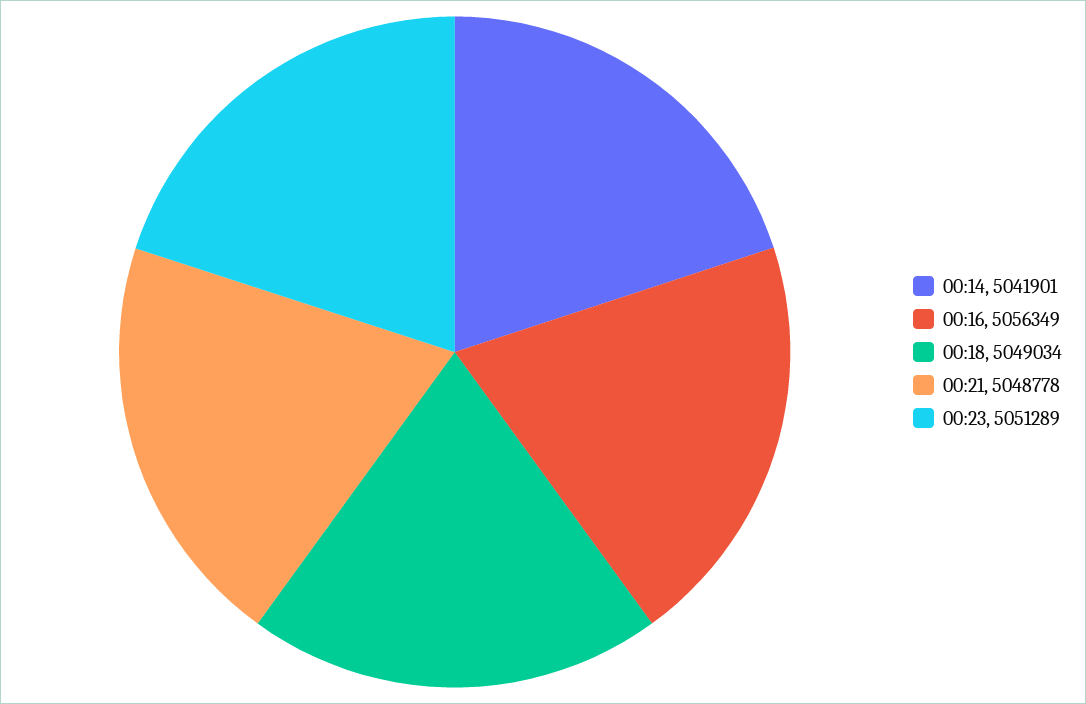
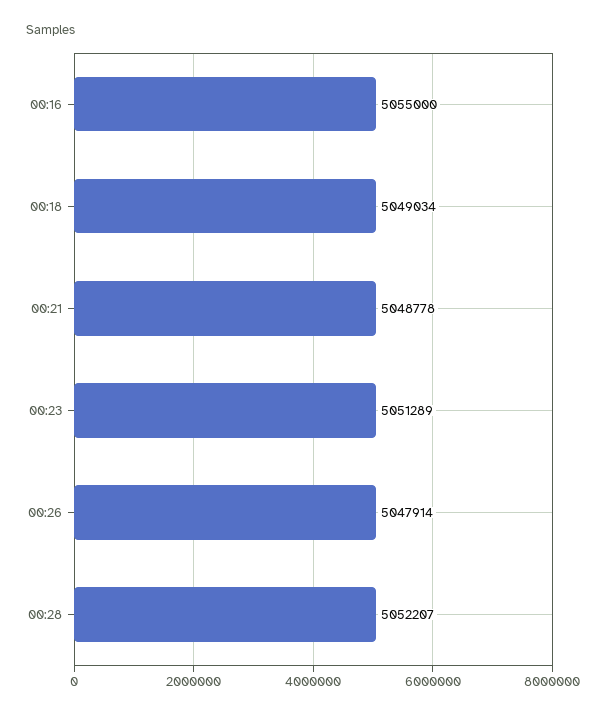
00:14: 5041901 -> none
00:16: 5056349 -> 5055000
00:26: none -> 5047914
00:28: none -> 5052207

